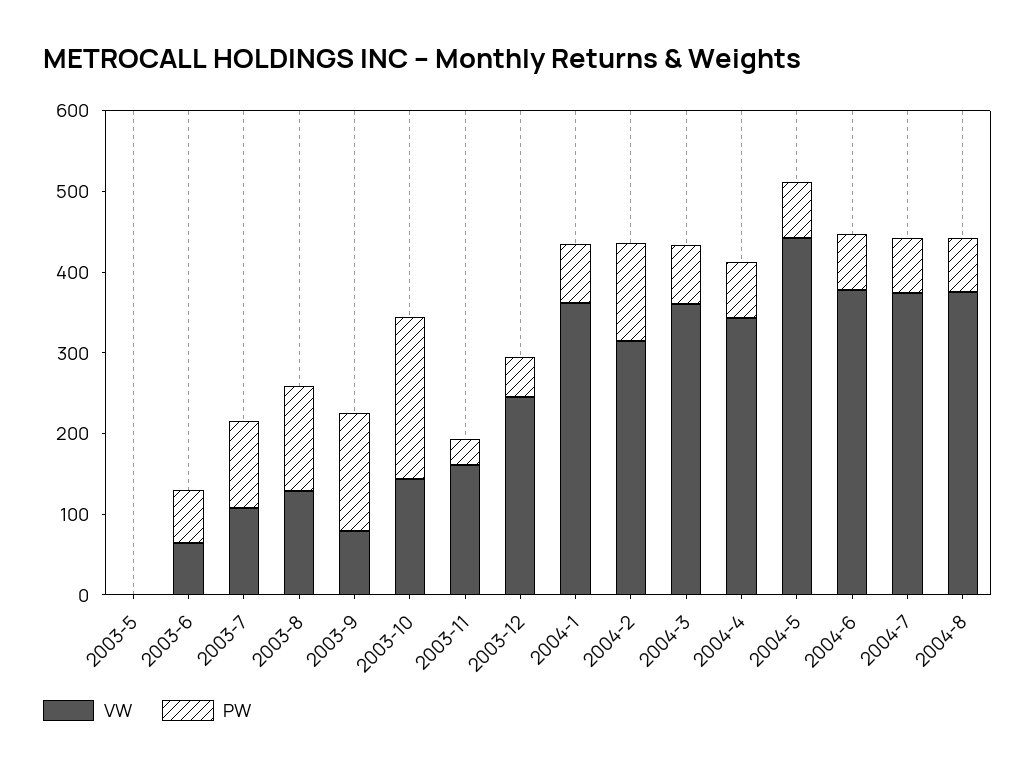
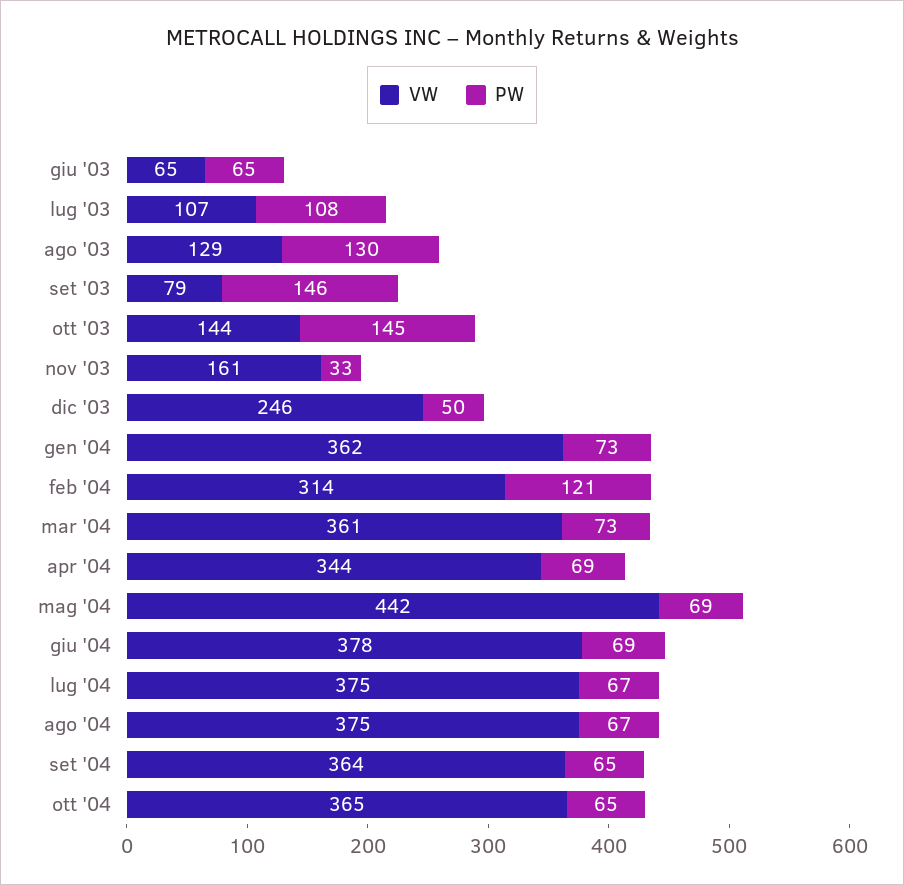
VW, 2003-5: 0 -> none
PW, 2003-5: 0 -> none
PW, 2003-10: 200 -> 145
VW, set '04: none -> 364
PW, set '04: none -> 65
VW, ott '04: none -> 365
PW, ott '04: none -> 65

